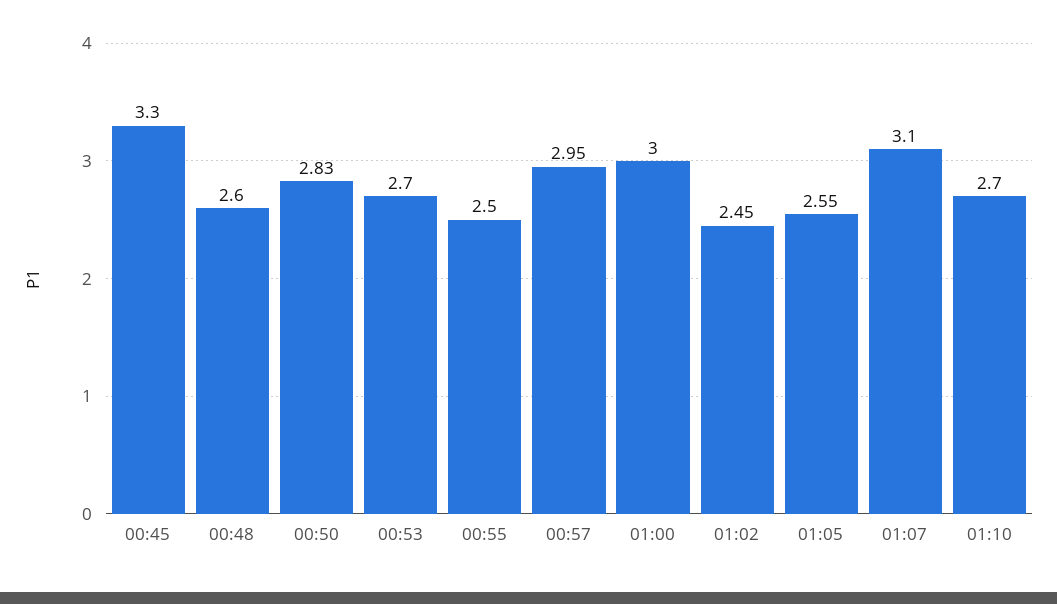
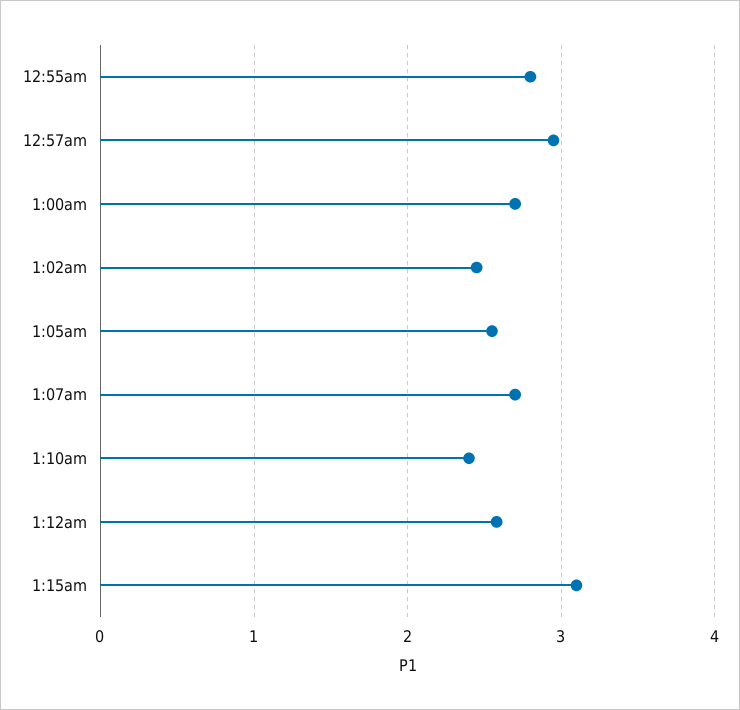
00:45: 3.3 -> none
00:48: 2.6 -> none
00:50: 2.83 -> none
00:53: 2.7 -> none
00:55: 2.5 -> 2.8
01:00: 3 -> 2.7
01:07: 3.1 -> 2.7
01:10: 2.7 -> 2.4
1:12am: none -> 2.6
1:15am: none -> 3.1

